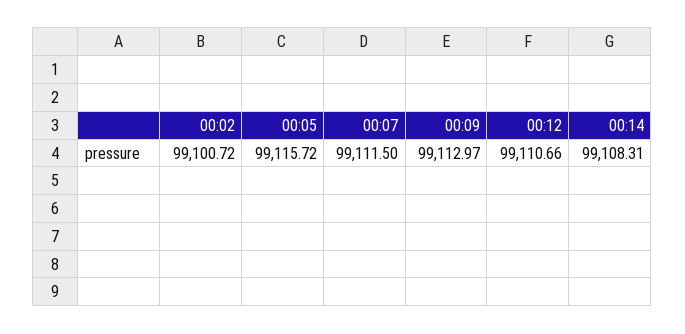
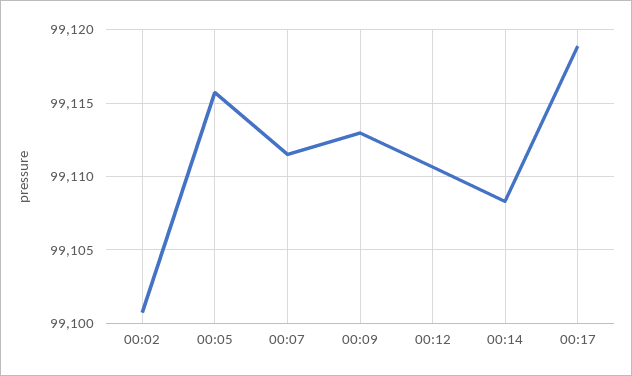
00:17: none -> 99119

